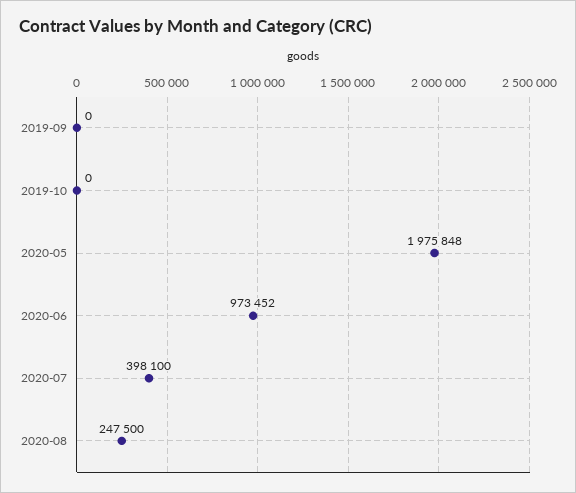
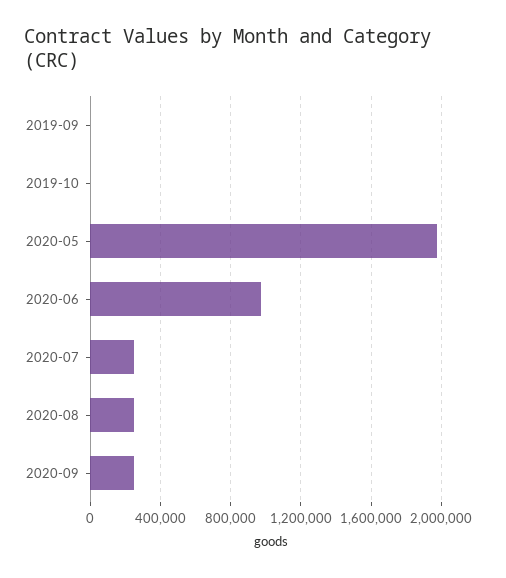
2020-07: 398100 -> 250000
2020-09: none -> 250000

